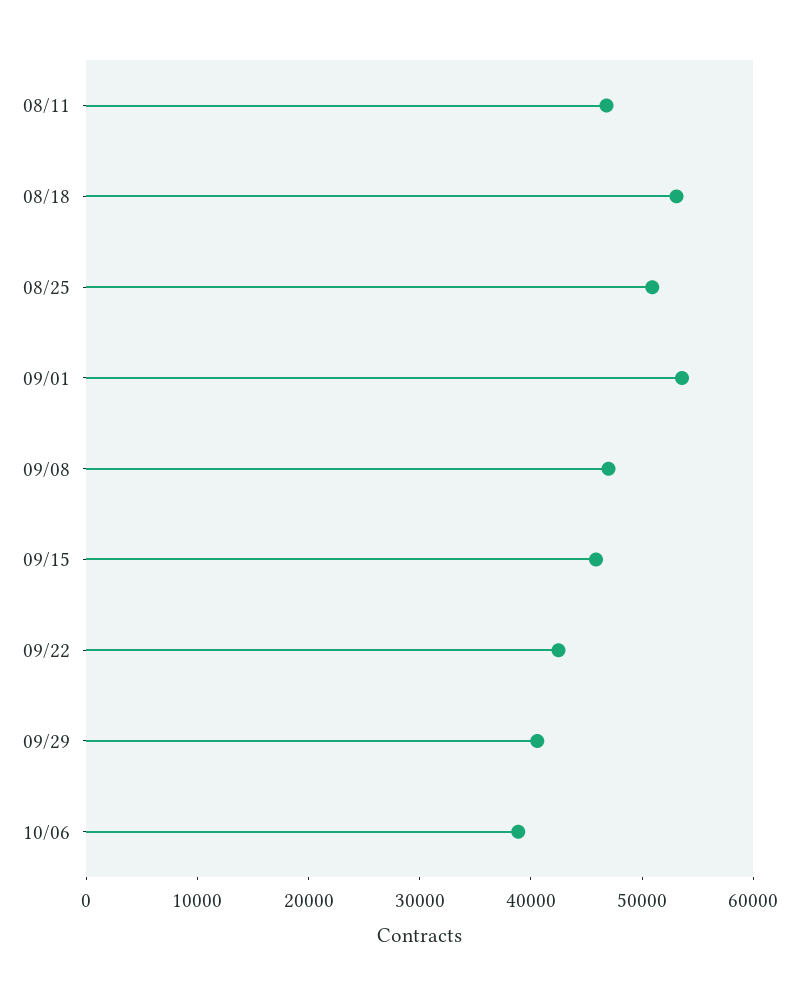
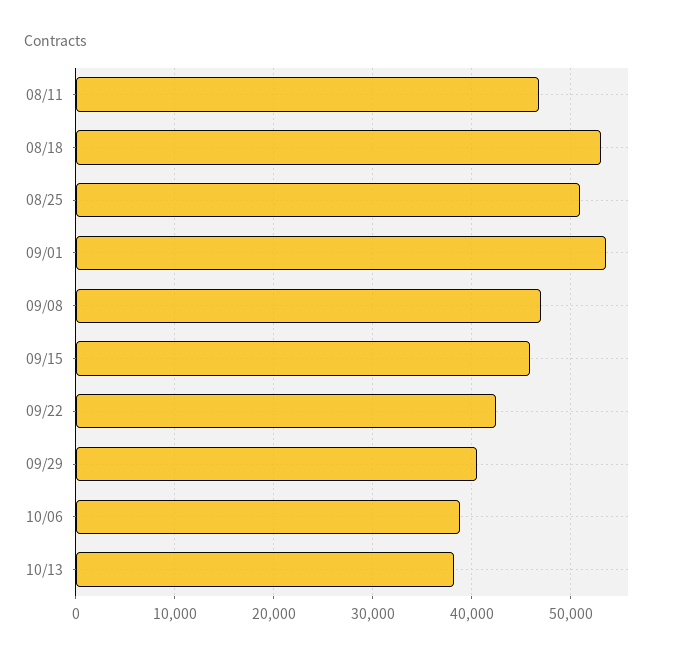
10/13: none -> 38000

